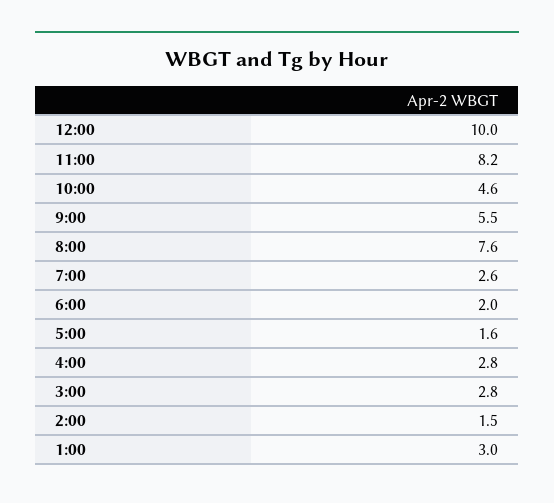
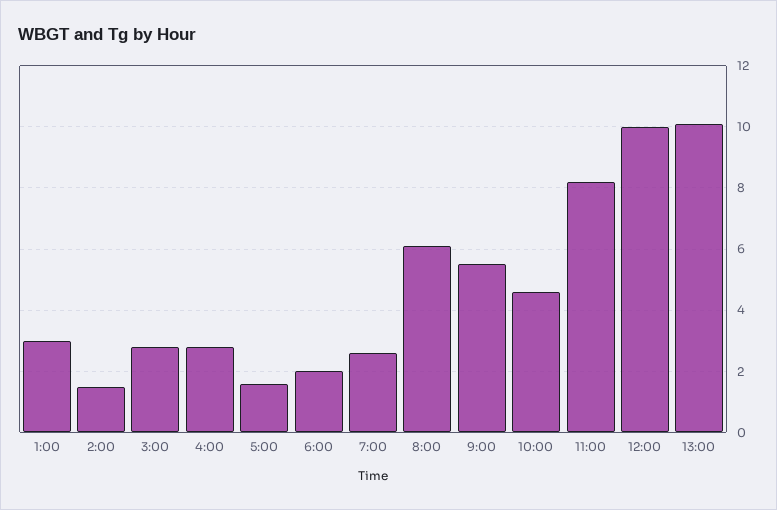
8:00: 7.6 -> 6
13:00: none -> 10

